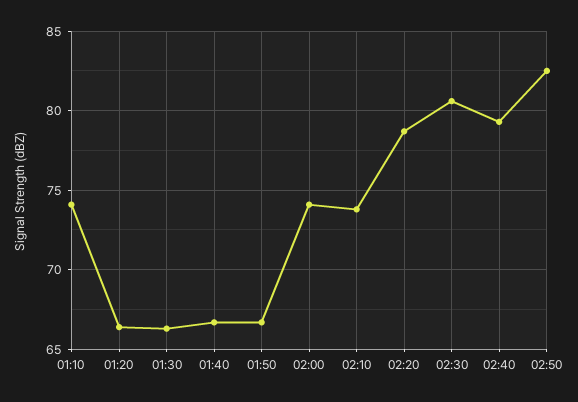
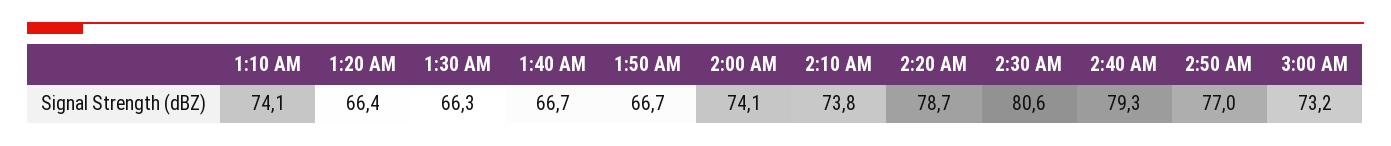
02:50: 82.5 -> 77
3:00 AM: none -> 73.2

